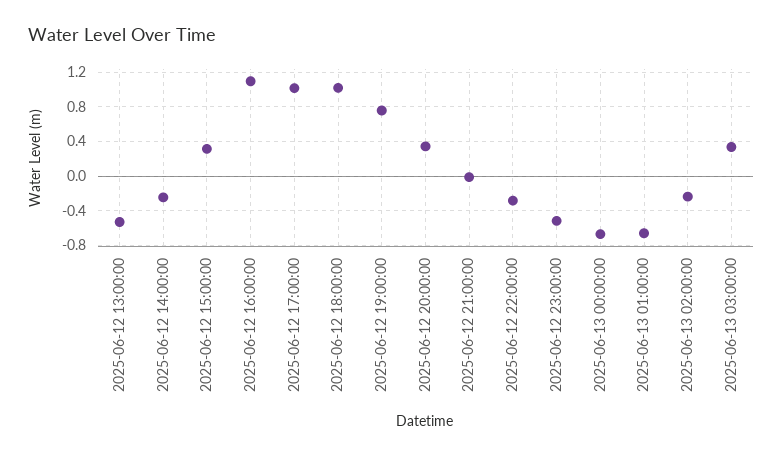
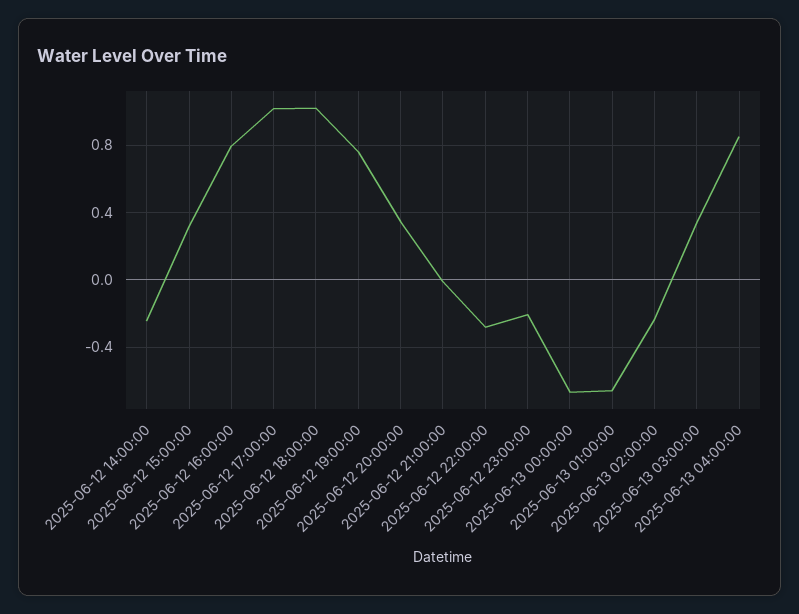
2025-06-12 13:00:00: -0.5 -> none
2025-06-12 16:00:00: 1.1 -> 0.8
2025-06-12 23:00:00: -0.5 -> -0.2
2025-06-13 04:00:00: none -> 0.85

